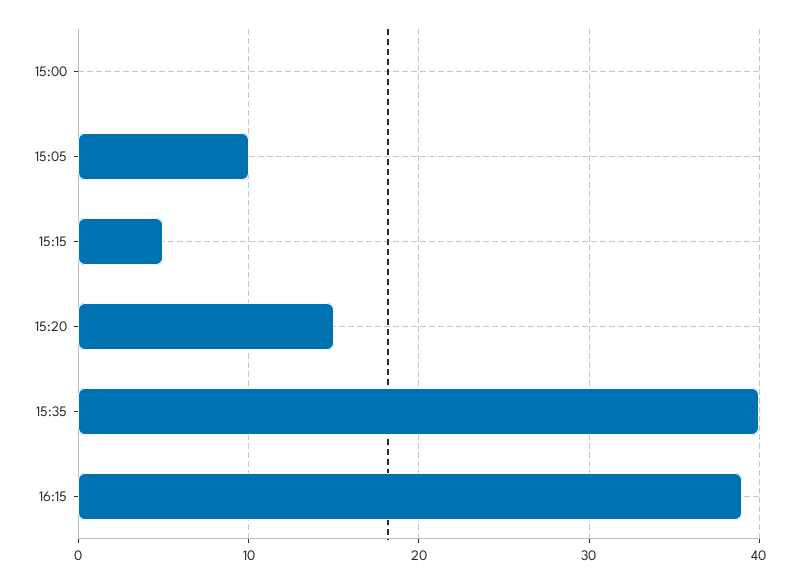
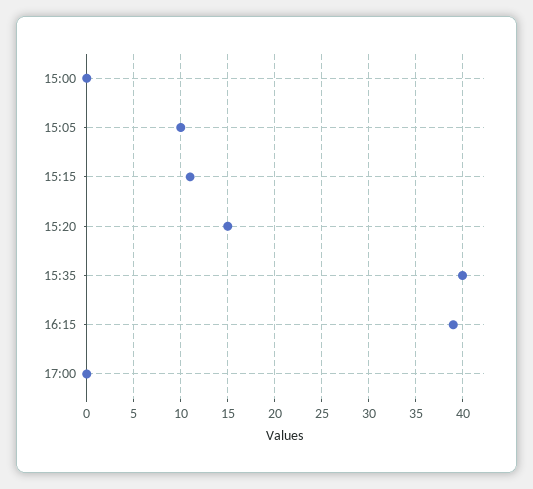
15:15: 5 -> 11
17:00: none -> 0

